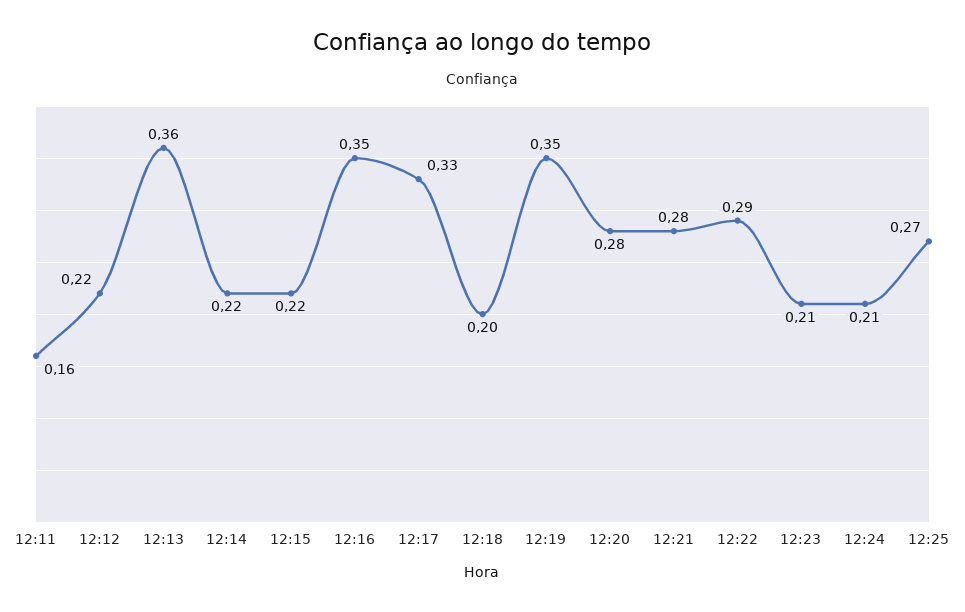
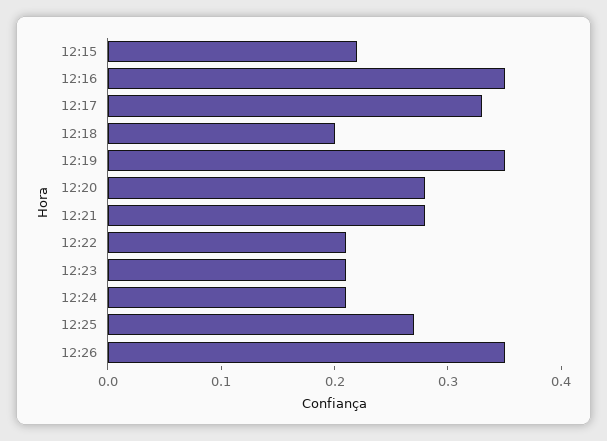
12:11: 0.16 -> none
12:12: 0.22 -> none
12:13: 0.36 -> none
12:14: 0.22 -> none
12:22: 0.29 -> 0.21
12:26: none -> 0.35

